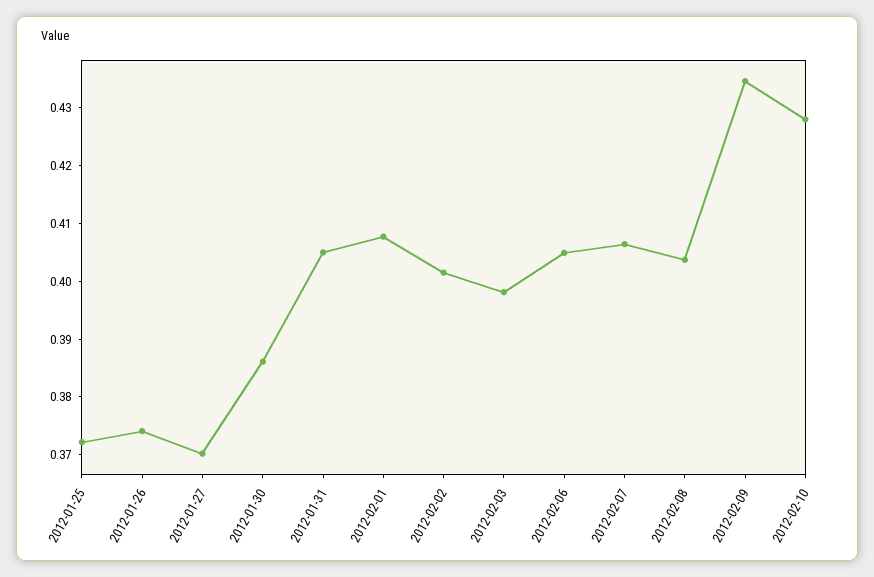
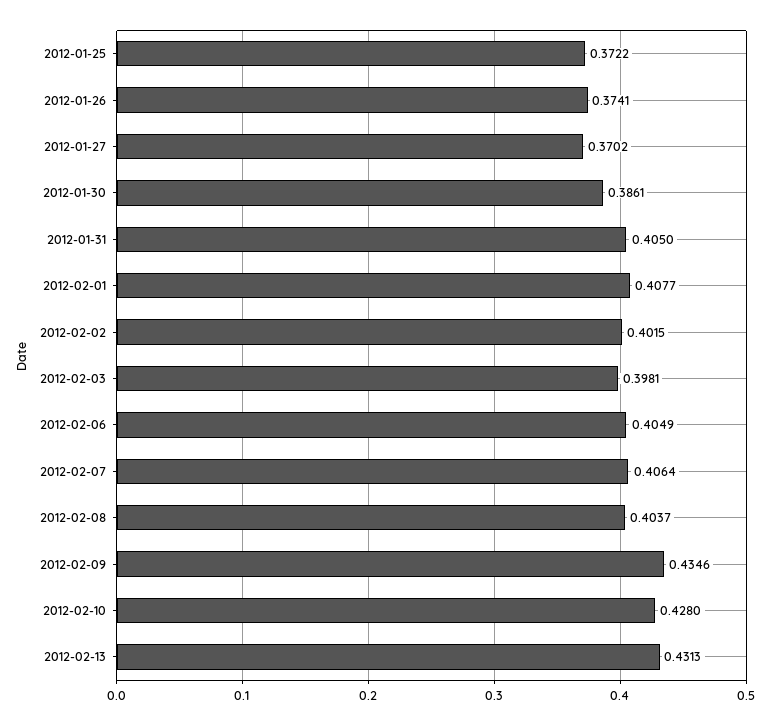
2012-02-13: none -> 0.4313

